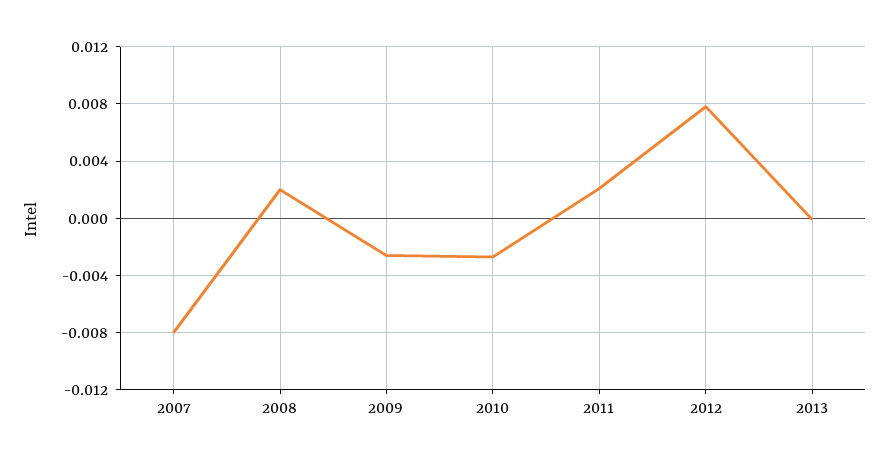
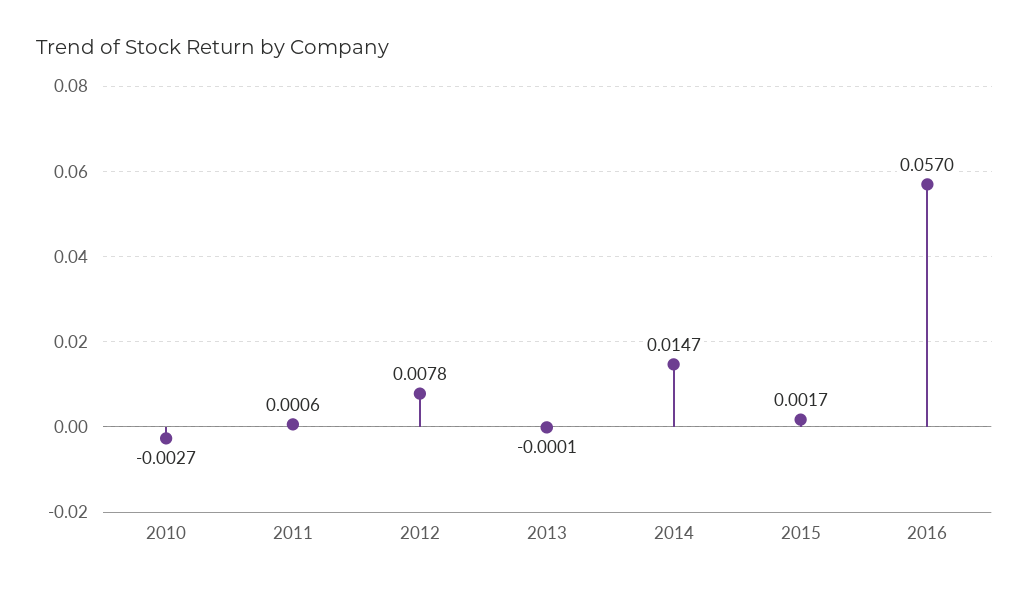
2007: -0.008 -> none
2008: 0.002 -> none
2009: -0.0025 -> none
2011: 0.002 -> 0.0006
2014: none -> 0.0147
2015: none -> 0.0017
2016: none -> 0.057

